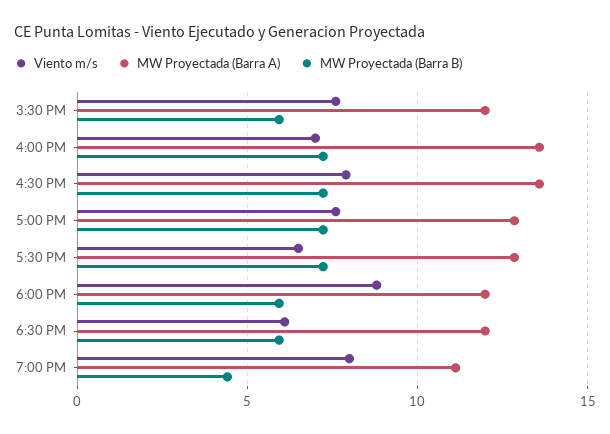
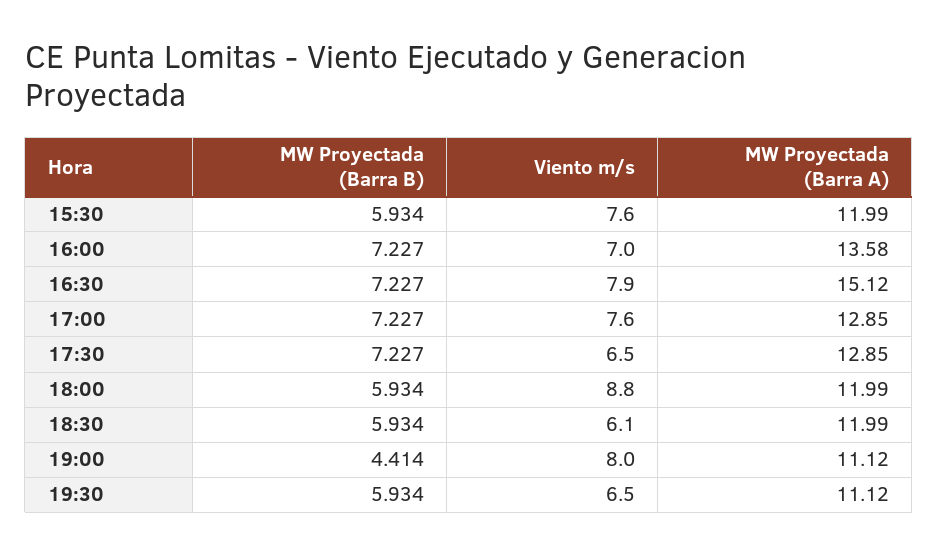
MW Proyectada (Barra A), 4:30 PM: 13.5 -> 15.12
MW Proyectada (Barra B), 19:30: none -> 5.934
Viento m/s, 19:30: none -> 6.5
MW Proyectada (Barra A), 19:30: none -> 11.12

